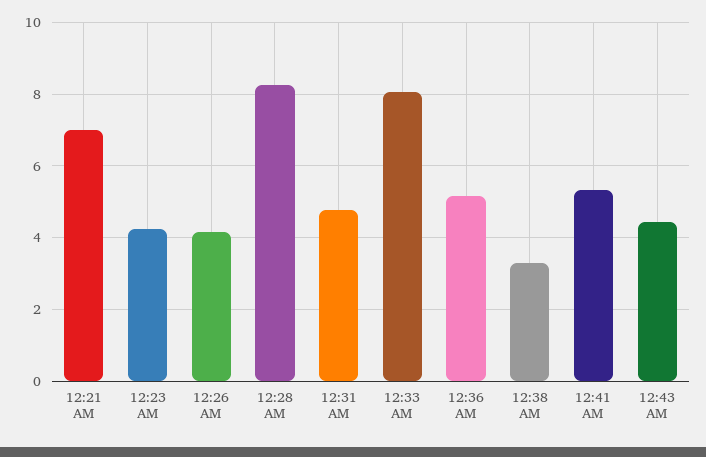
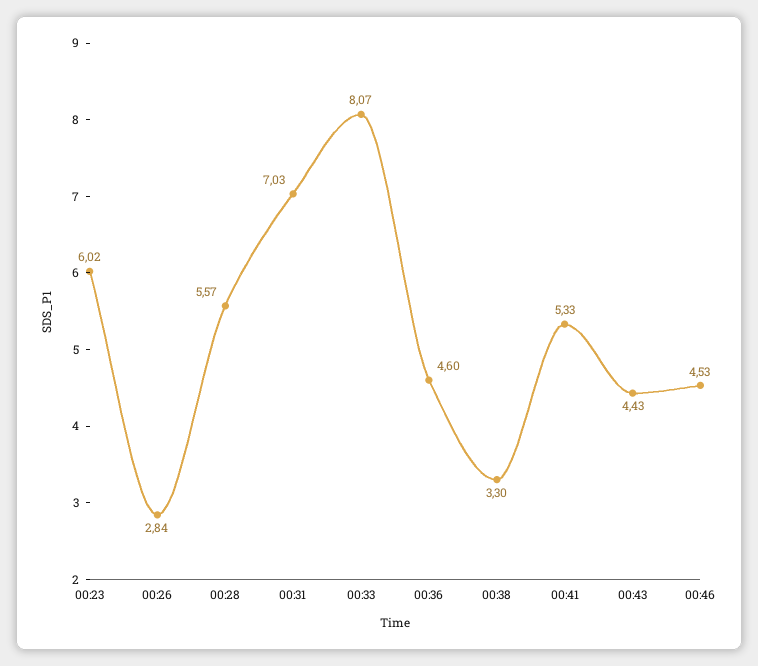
12:21 AM: 7 -> none
12:23 AM: 4.2 -> 6.02
12:26 AM: 4.2 -> 2.84
12:28 AM: 8.2 -> 5.57
12:31 AM: 4.8 -> 7.03
12:36 AM: 5.2 -> 4.6
00:46: none -> 4.53

